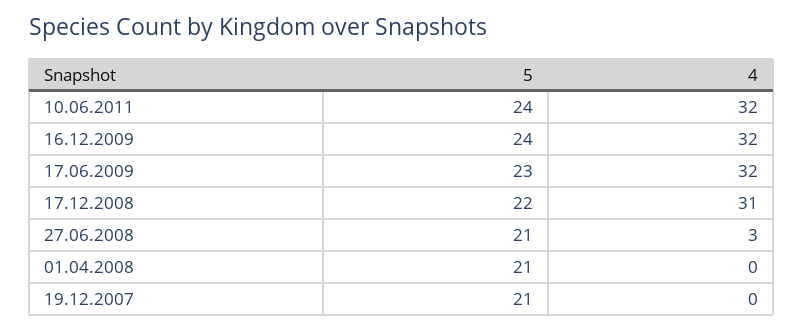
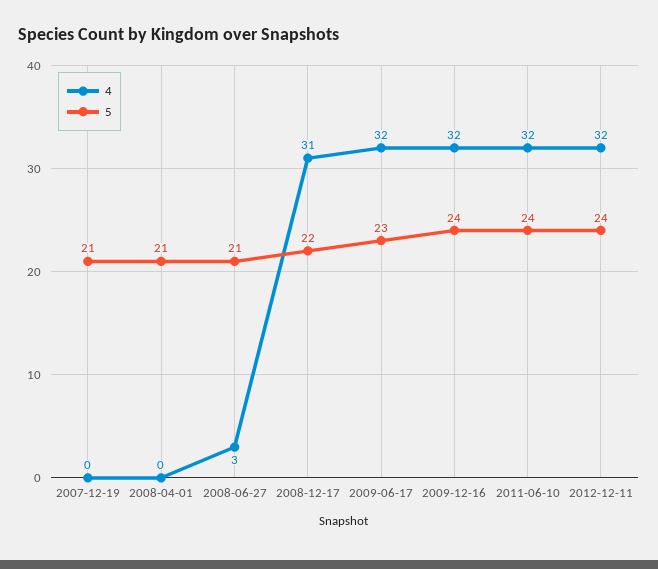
4, 2012-12-11: none -> 32
5, 2012-12-11: none -> 24

